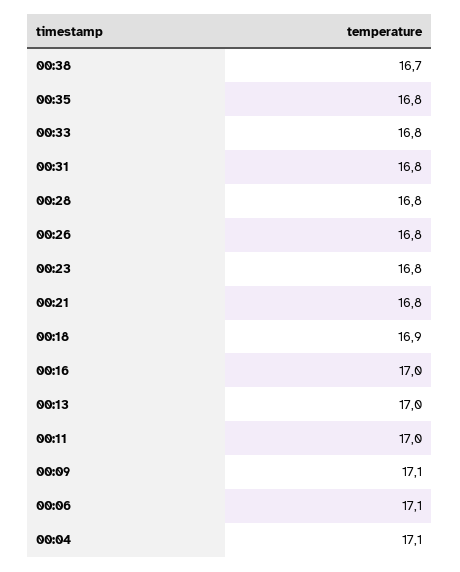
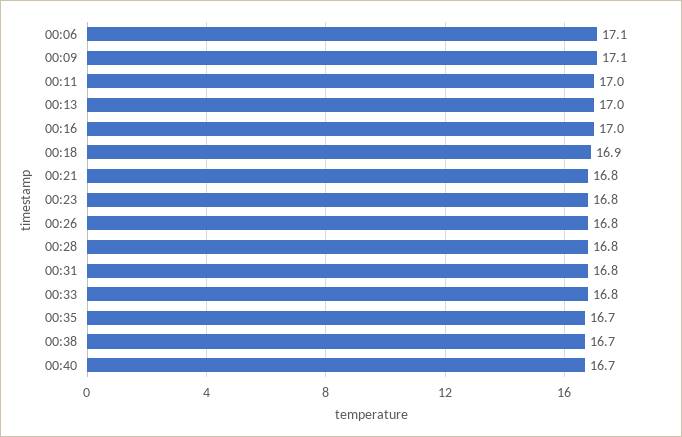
00:35: 16.8 -> 16.7
00:04: 17.1 -> none
00:40: none -> 16.7

